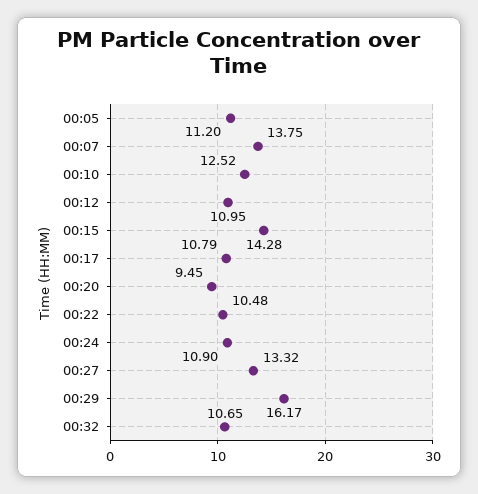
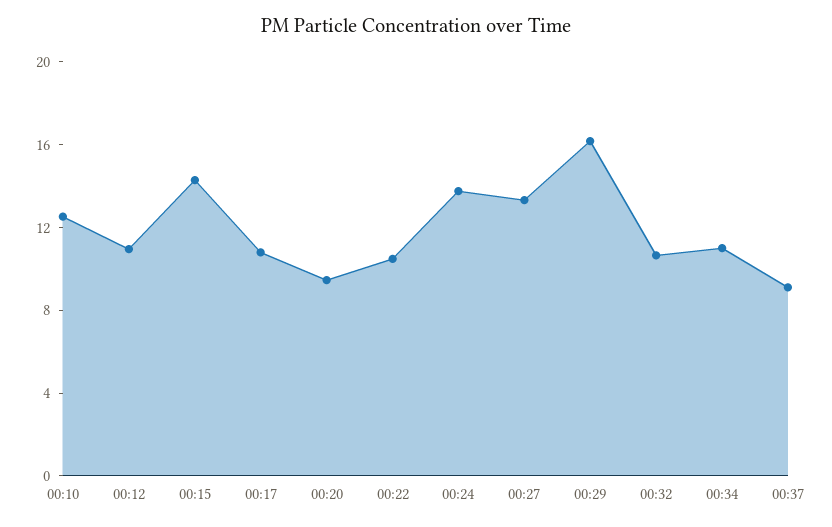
00:05: 11.2 -> none
00:07: 13.75 -> none
00:24: 10.9 -> 14
00:34: none -> 11
00:37: none -> 9

